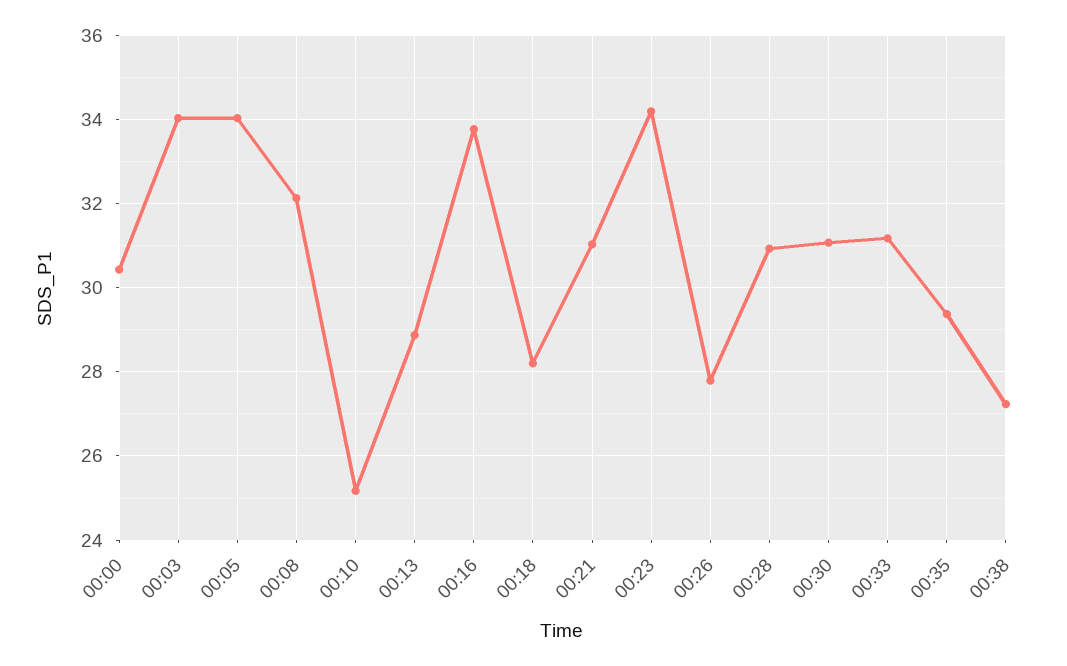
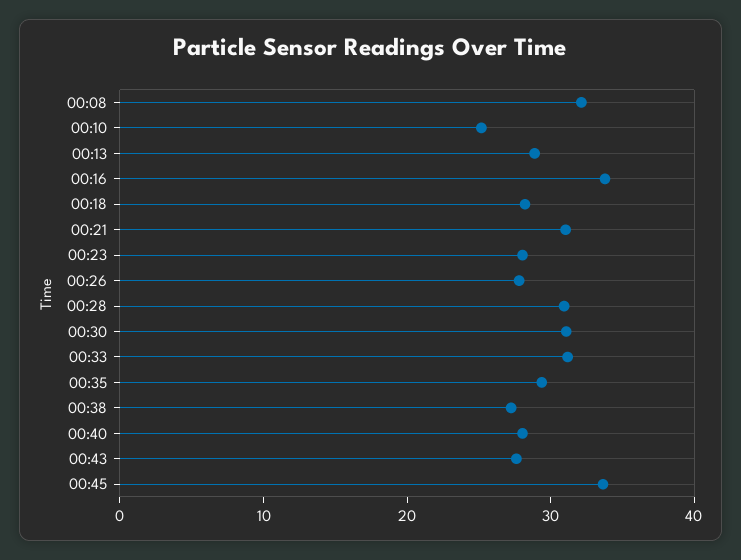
00:00: 30.4 -> none
00:03: 34 -> none
00:05: 34 -> none
00:23: 34.2 -> 28
00:40: none -> 28
00:43: none -> 28
00:45: none -> 34

